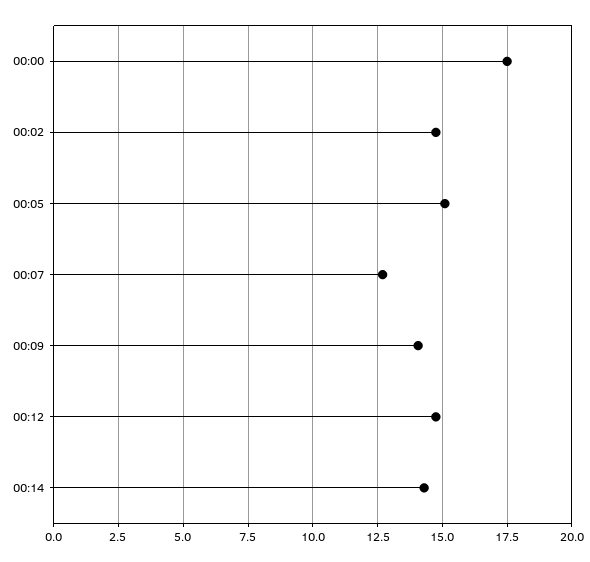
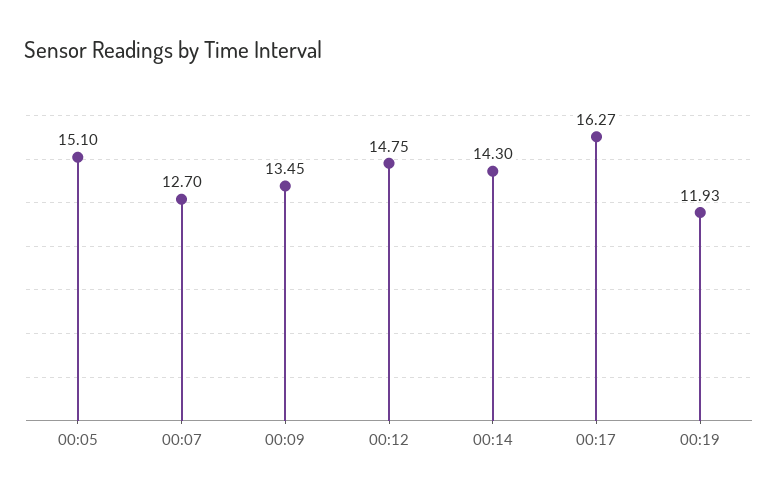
00:00: 17.5 -> none
00:02: 14.75 -> none
00:09: 14 -> 13.45
00:17: none -> 16.27
00:19: none -> 11.93

